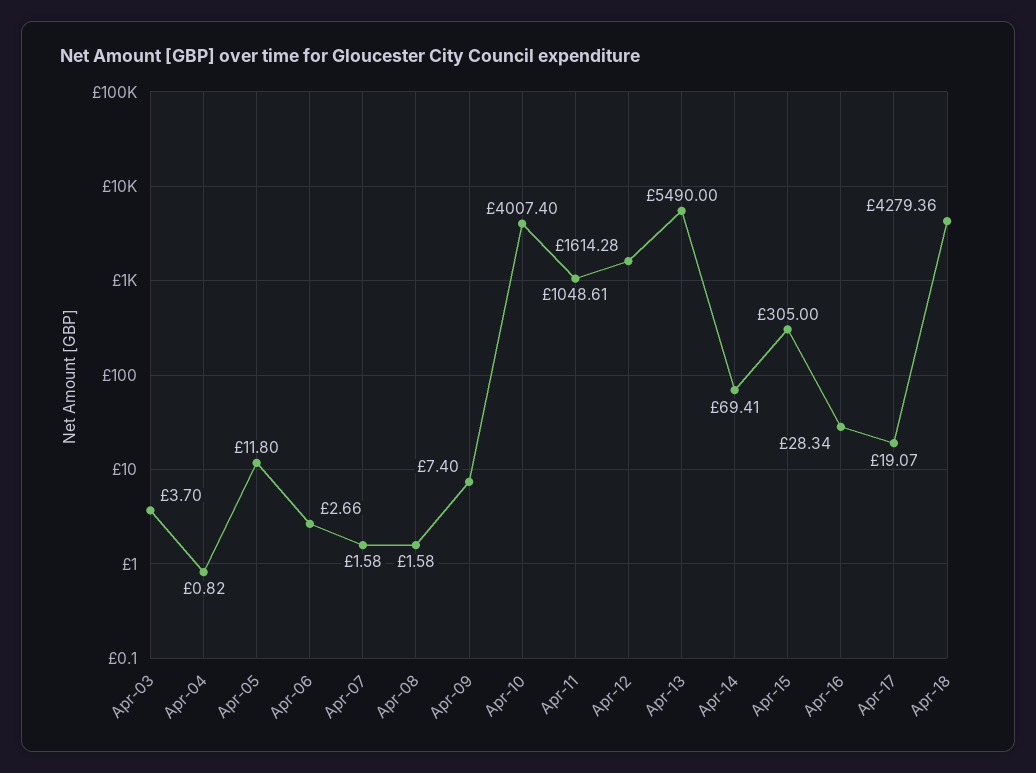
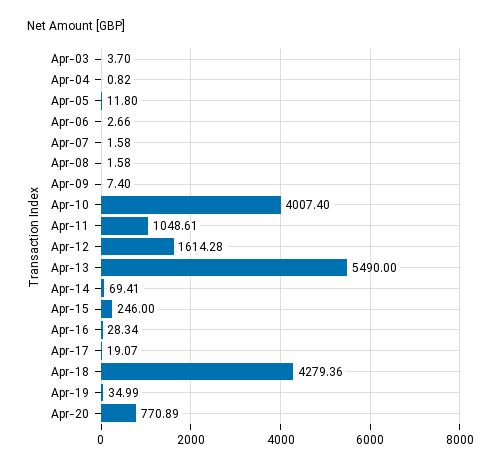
Apr-15: 305 -> 246
Apr-19: none -> 34.99
Apr-20: none -> 770.89

